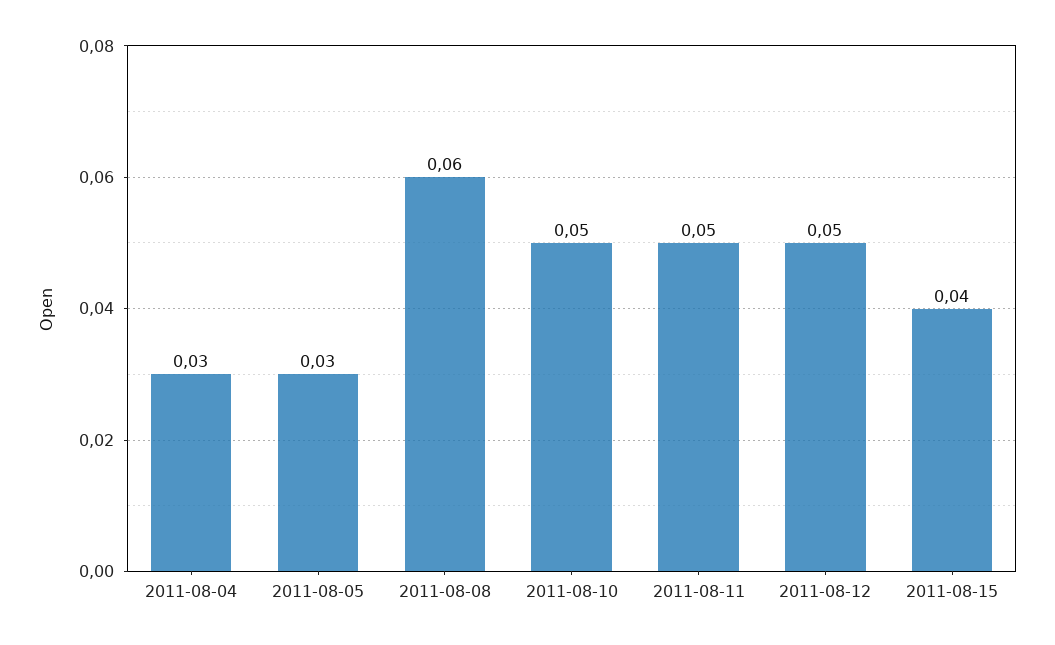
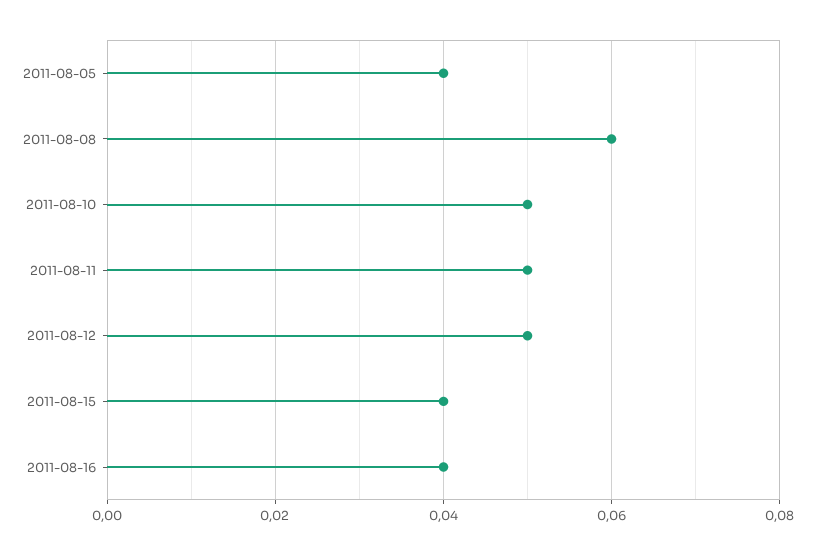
2011-08-04: 0.03 -> none
2011-08-05: 0.03 -> 0.04
2011-08-16: none -> 0.04

